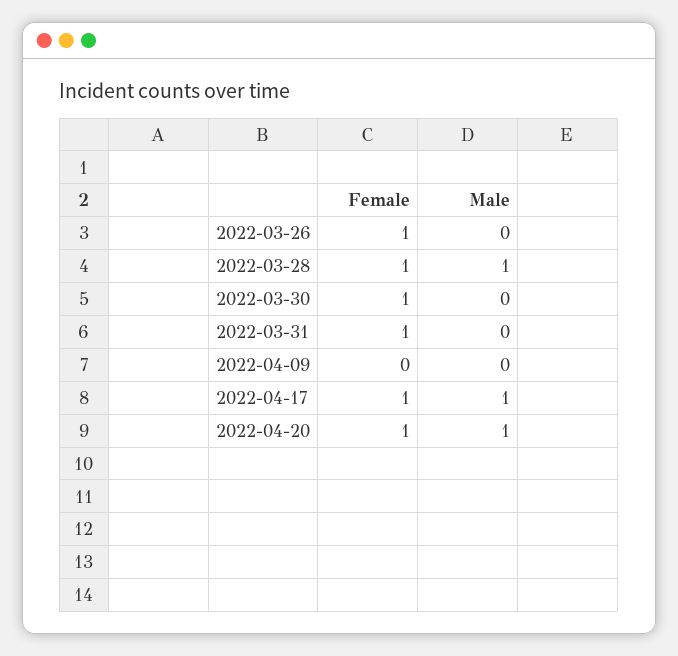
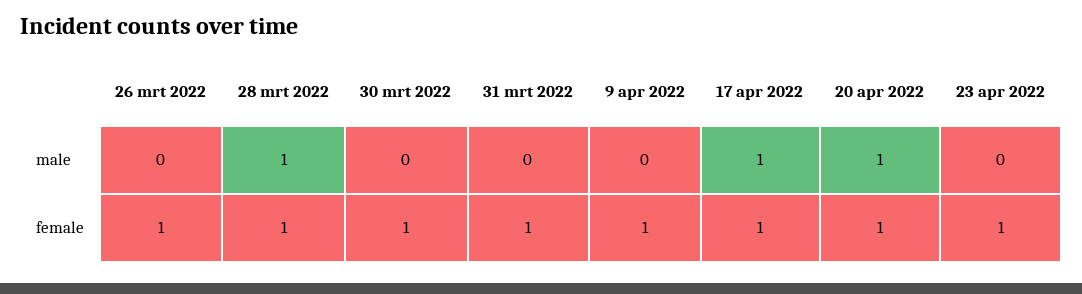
Female, 2022-04-09: 0 -> 1
Male, 23 apr 2022: none -> 0
Female, 23 apr 2022: none -> 1

